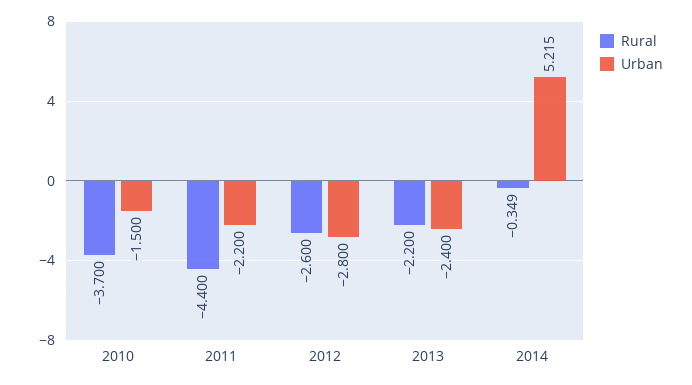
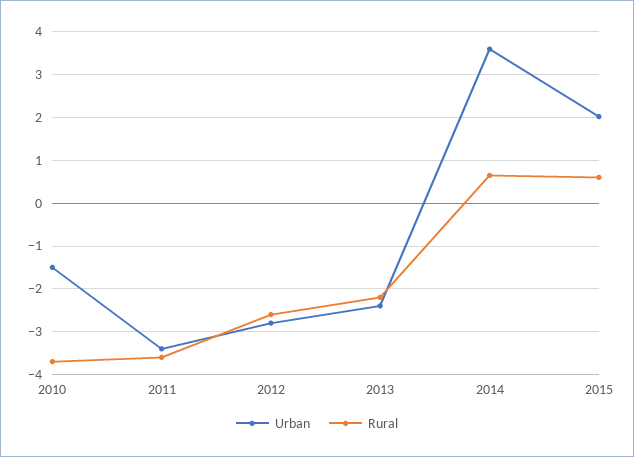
Rural, 2011: -4.4 -> -3.6
Urban, 2011: -2.2 -> -3.4
Rural, 2014: -0.349 -> 0.6
Urban, 2014: 5.215 -> 3.6
Urban, 2015: none -> 2
Rural, 2015: none -> 0.6

